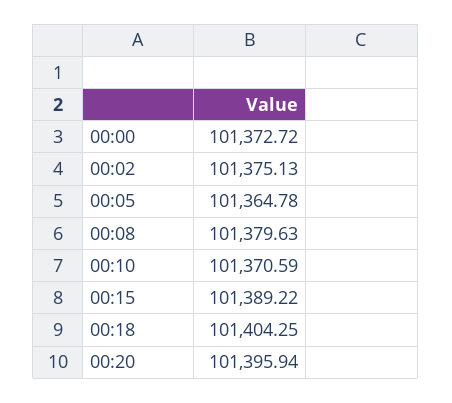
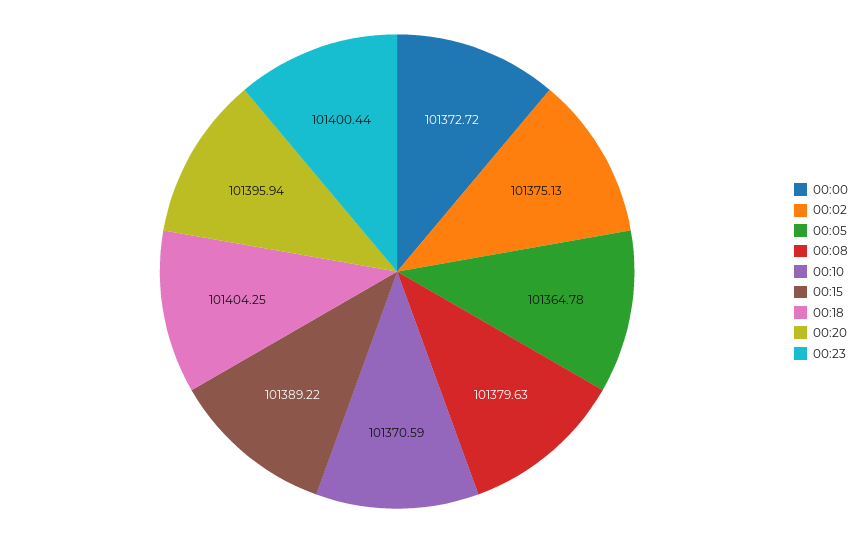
00:23: none -> 101400.44

